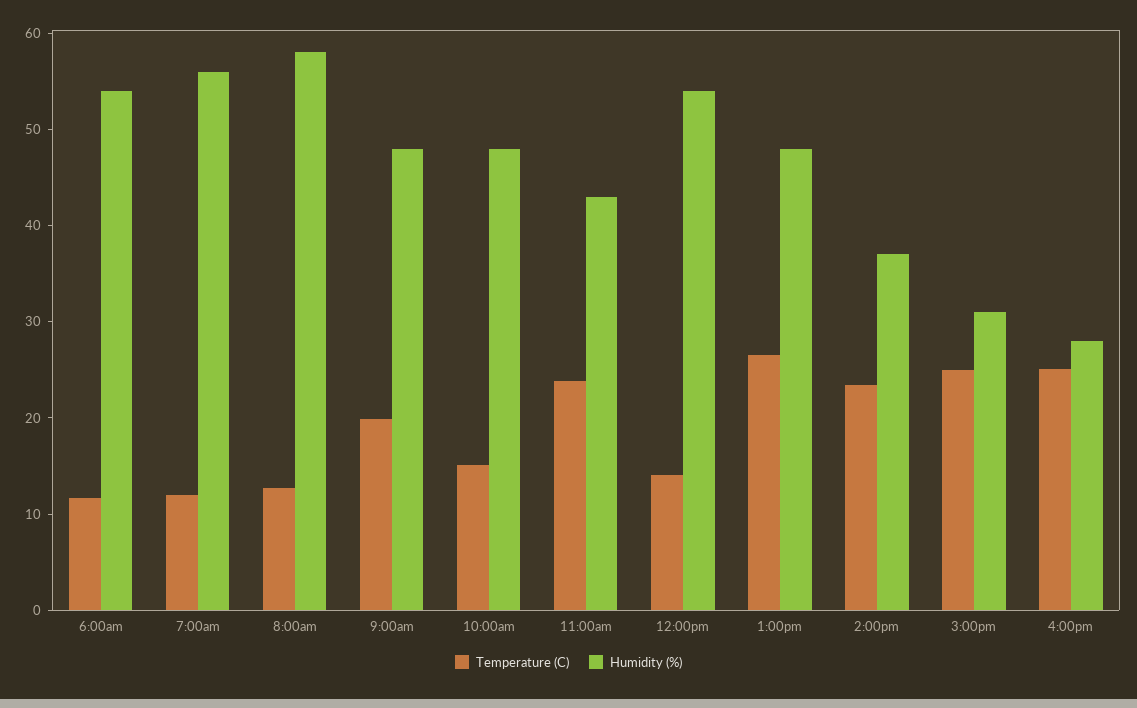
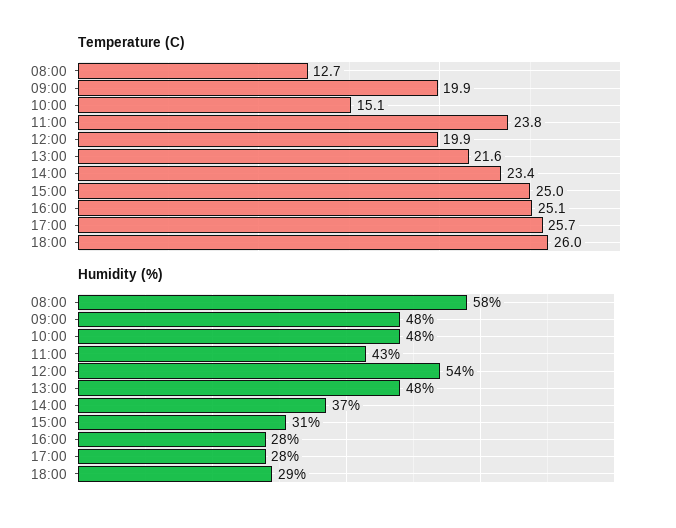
Temperature (C), 6:00am: 12 -> none
Humidity (%), 6:00am: 54 -> none
Temperature (C), 7:00am: 12 -> none
Humidity (%), 7:00am: 56 -> none
Temperature (C), 12:00pm: 14 -> 19.9
Temperature (C), 1:00pm: 26 -> 21.6
Temperature (C), 17:00: none -> 25.7
Temperature (C), 18:00: none -> 26
Humidity (%), 17:00: none -> 28
Humidity (%), 18:00: none -> 29

